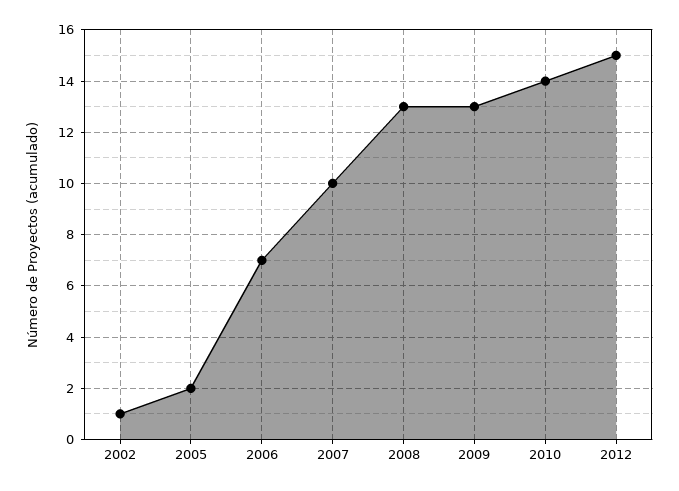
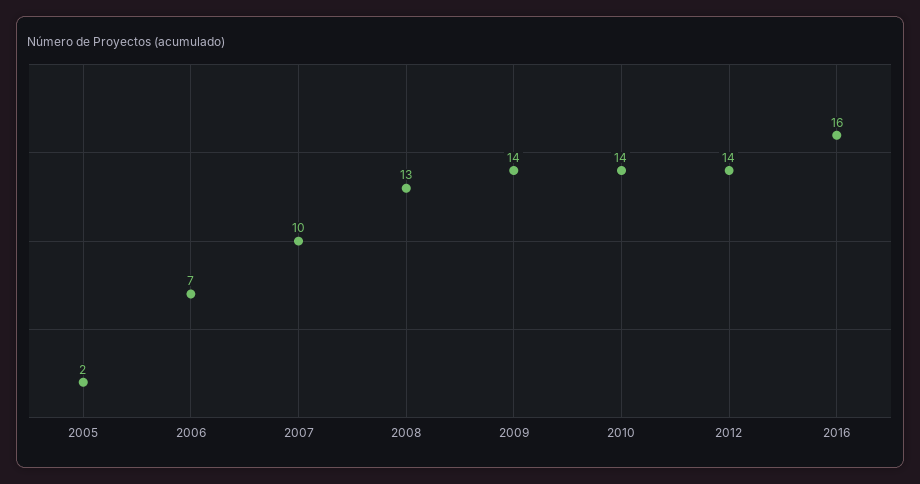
2002: 1 -> none
2009: 13 -> 14
2012: 15 -> 14
2016: none -> 16

